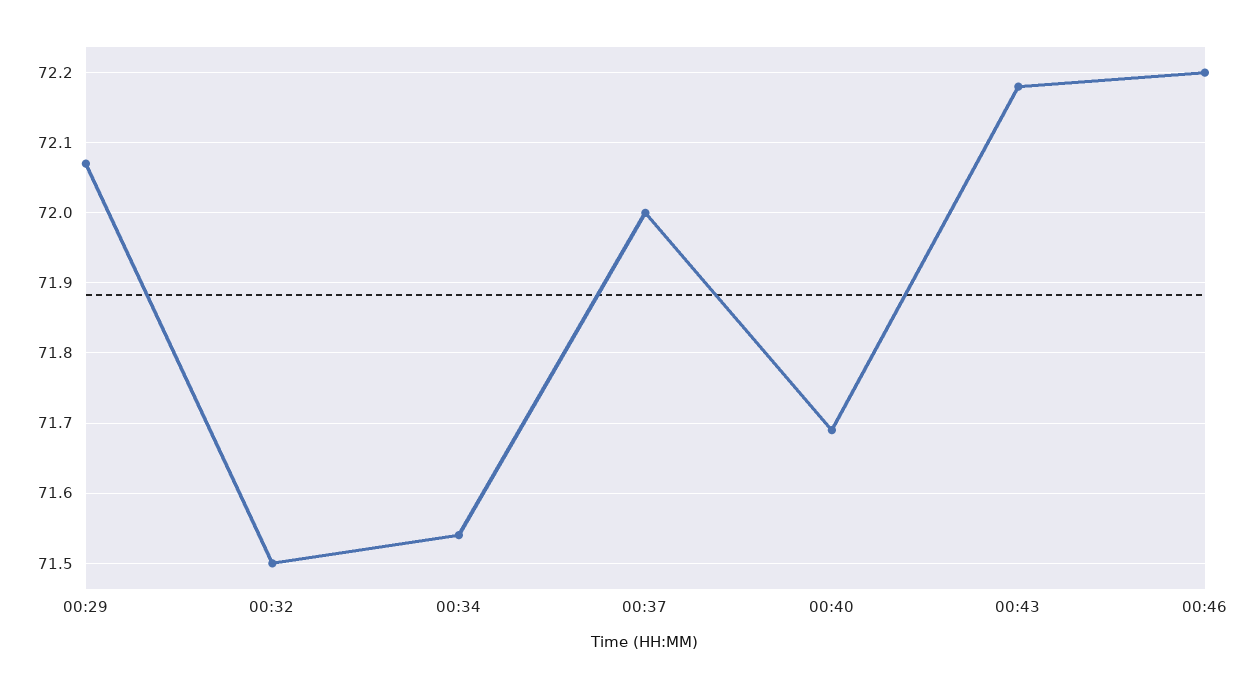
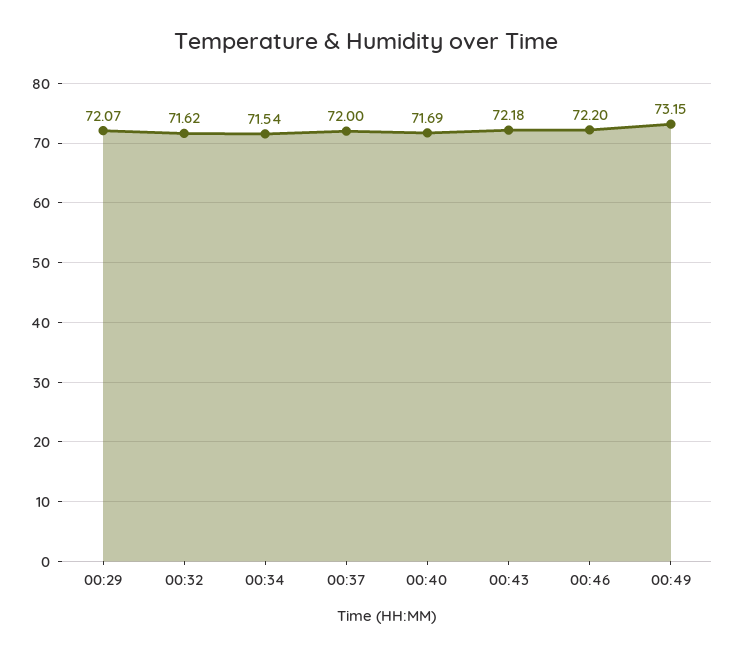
00:32: 71.5 -> 71.62
00:49: none -> 73.15

